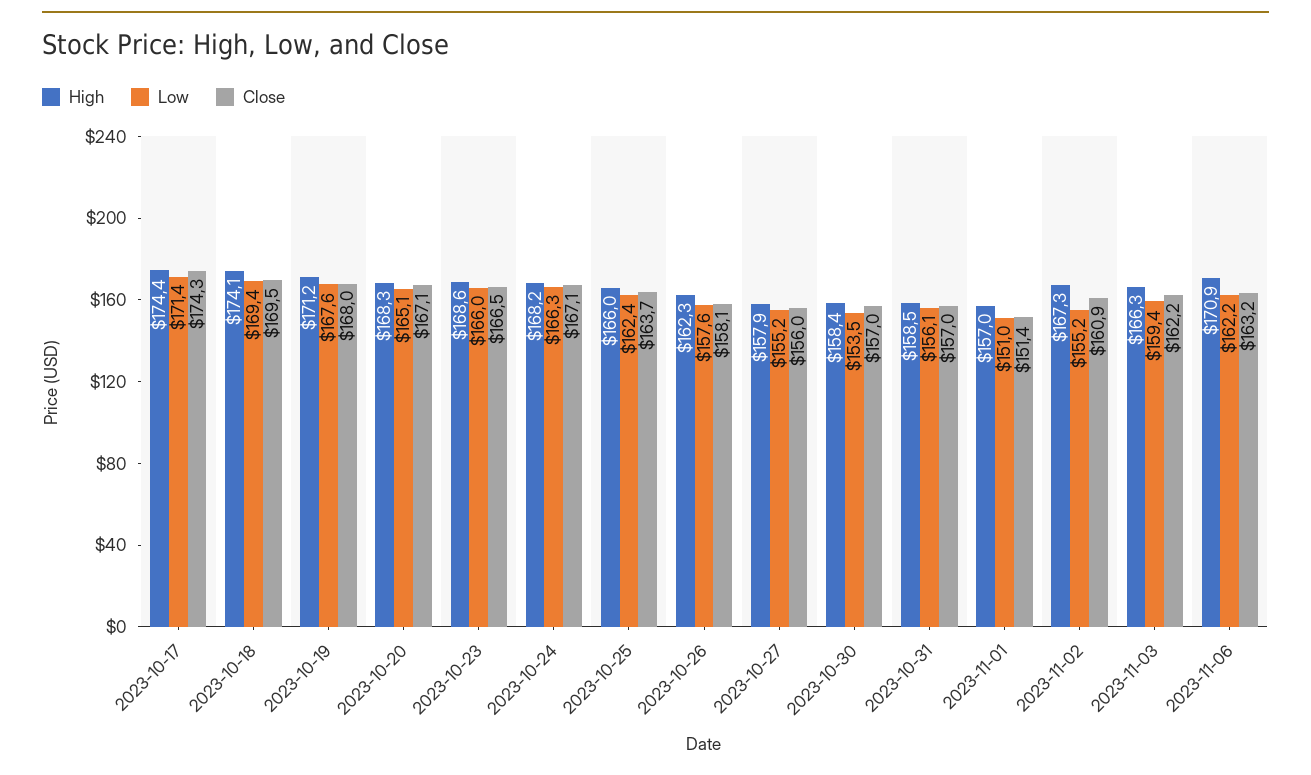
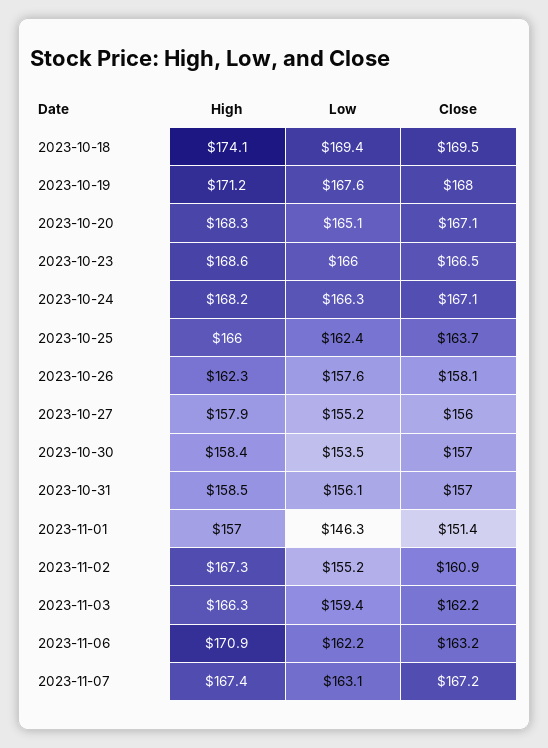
High, 2023-10-17: 174.4 -> none
Low, 2023-10-17: 171.4 -> none
Close, 2023-10-17: 174.3 -> none
Low, 2023-11-01: 151 -> 146.3
High, 2023-11-07: none -> 167.4
Low, 2023-11-07: none -> 163.1
Close, 2023-11-07: none -> 167.2

